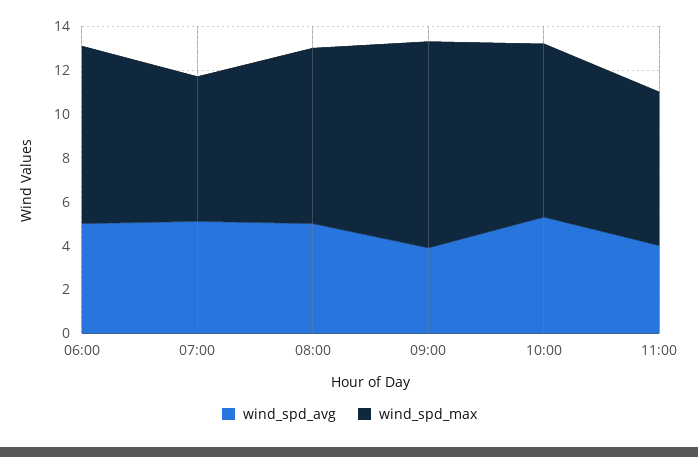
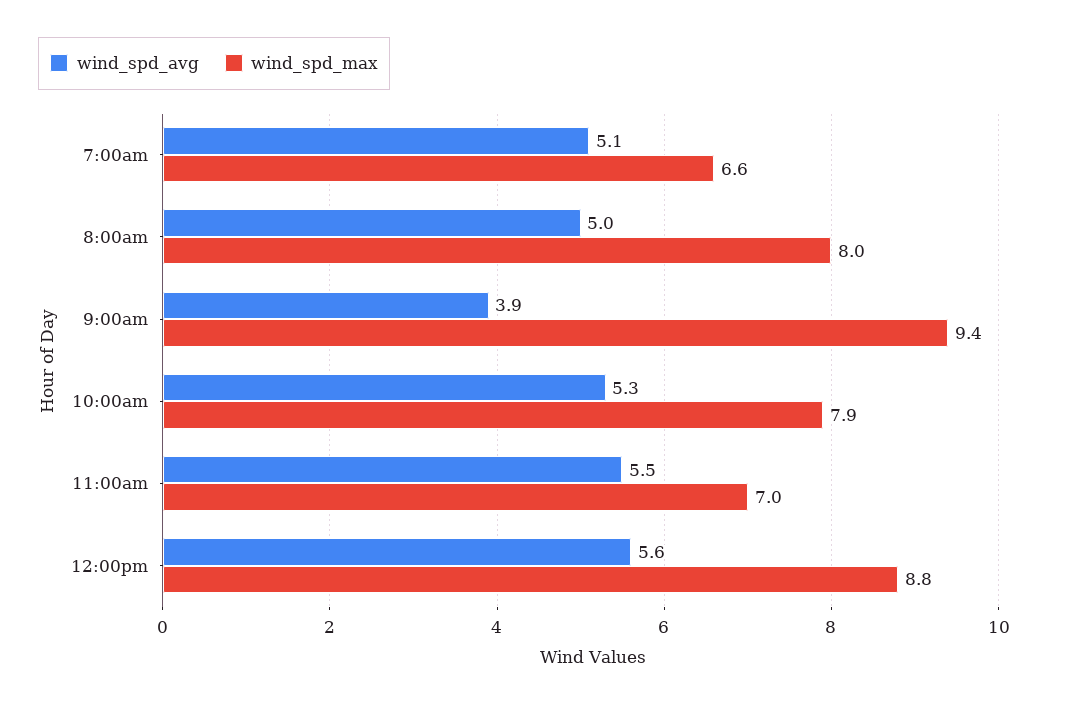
wind_spd_avg, 06:00: 5 -> none
wind_spd_max, 06:00: 8 -> none
wind_spd_avg, 11:00: 4 -> 5.5
wind_spd_avg, 12:00pm: none -> 5.6
wind_spd_max, 12:00pm: none -> 8.8

